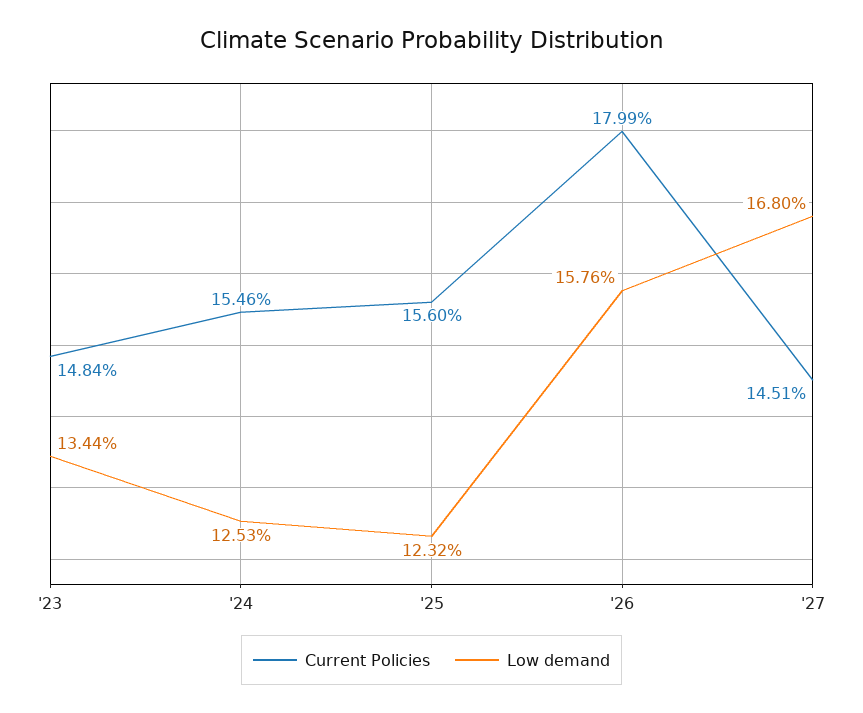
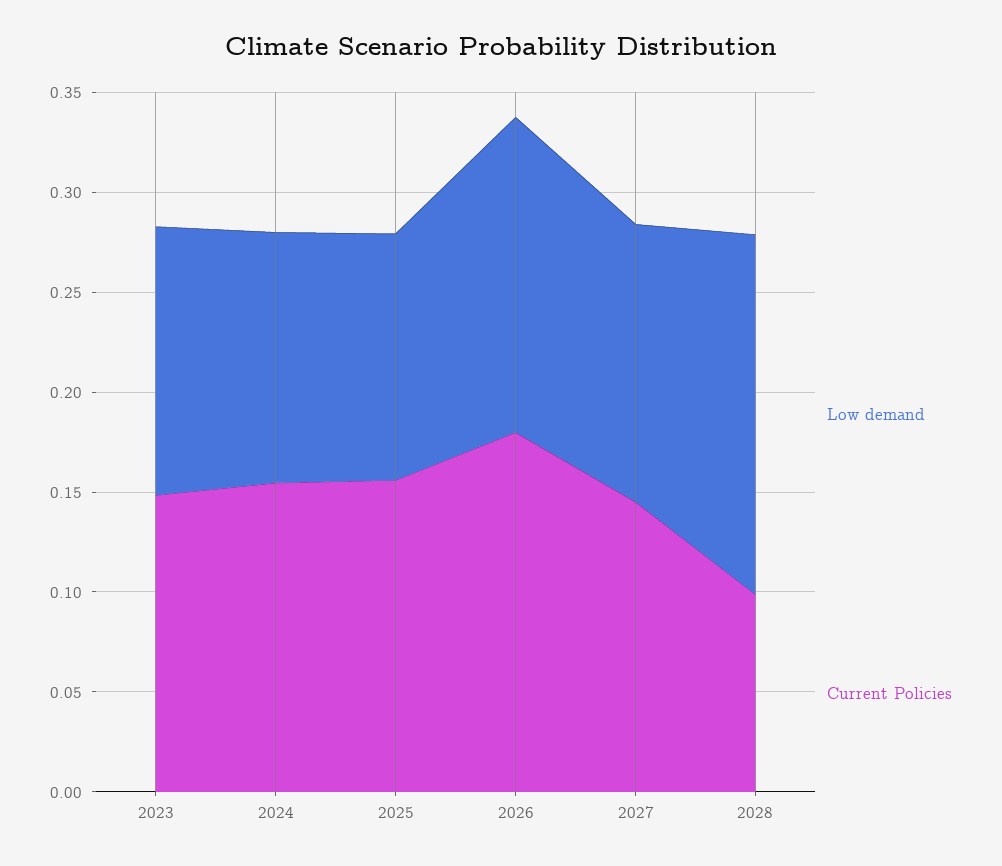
Low demand, '27: 0.168 -> 0.14
Low demand, 2028: none -> 0.18
Current Policies, 2028: none -> 0.1

